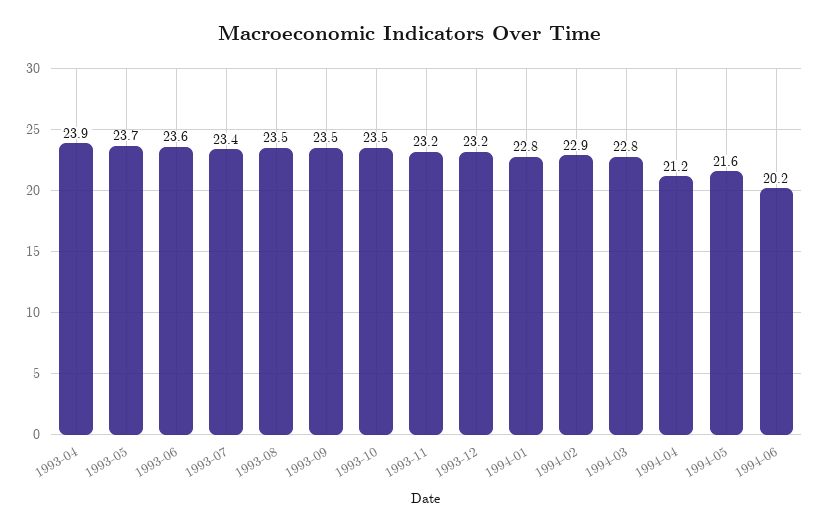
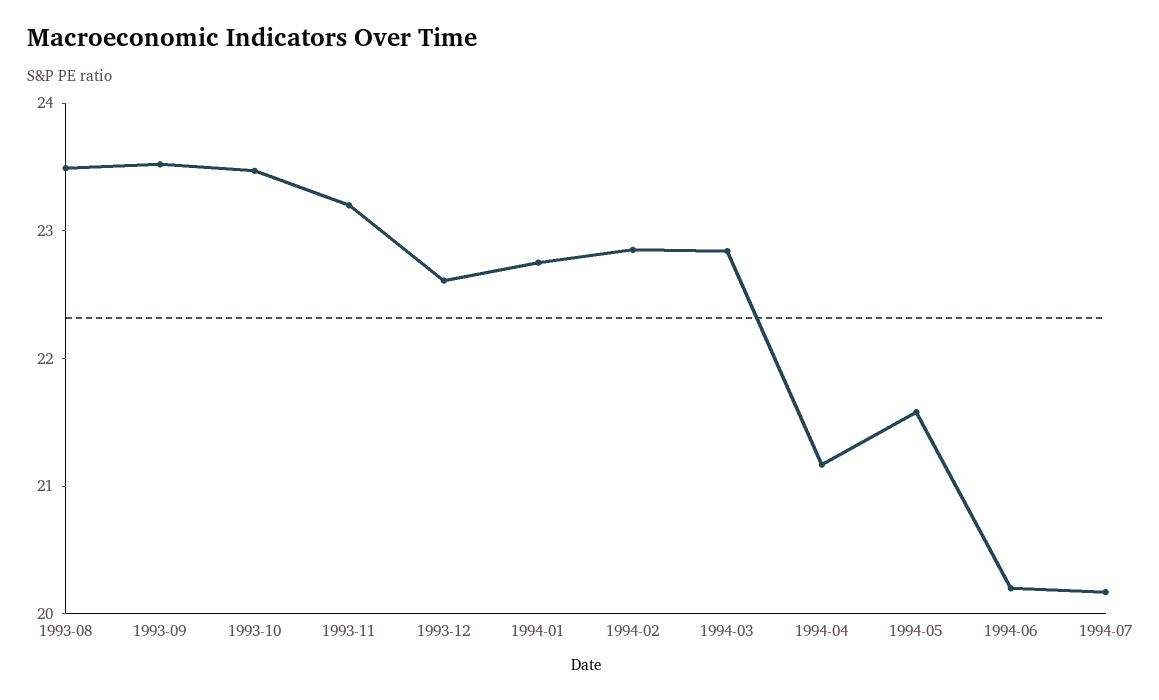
1993-04: 23.9 -> none
1993-05: 23.7 -> none
1993-06: 23.6 -> none
1993-07: 23.4 -> none
1993-12: 23.2 -> 22.6
1994-07: none -> 20.2

